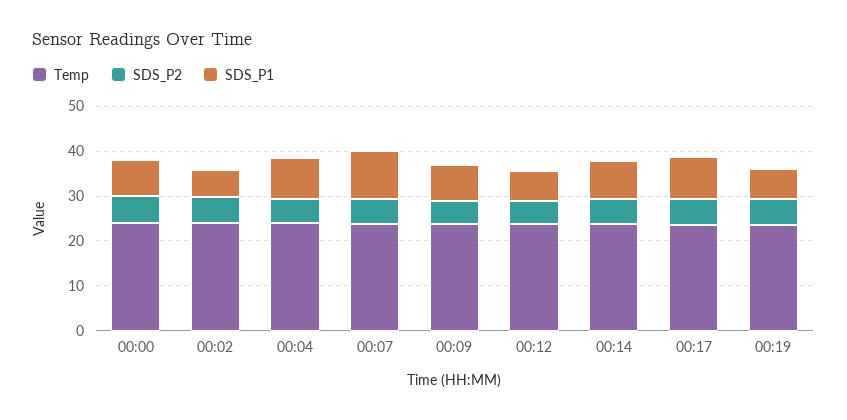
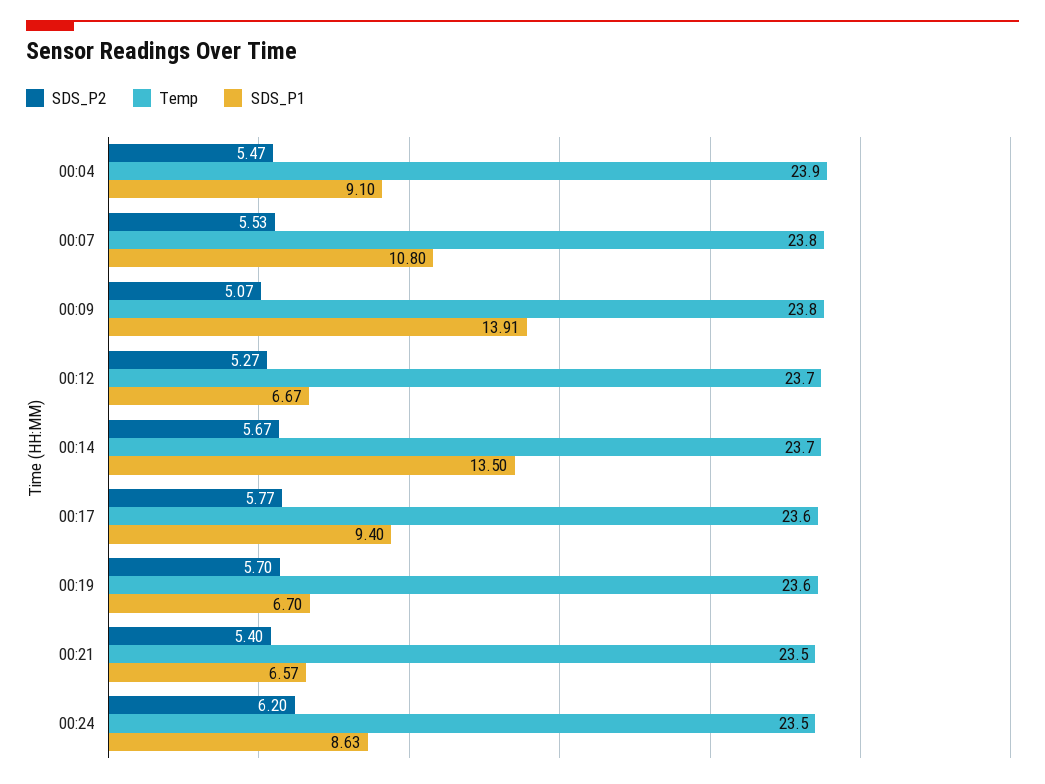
Temp, 00:00: 24 -> none
SDS_P2, 00:00: 6 -> none
SDS_P1, 00:00: 8 -> none
Temp, 00:02: 24 -> none
SDS_P2, 00:02: 6 -> none
SDS_P1, 00:02: 6 -> none
SDS_P1, 00:09: 8 -> 13.91
SDS_P1, 00:14: 8 -> 13.5
SDS_P2, 00:21: none -> 5.4
Temp, 00:21: none -> 23.5
SDS_P1, 00:21: none -> 6.57
SDS_P2, 00:24: none -> 6.2
Temp, 00:24: none -> 23.5
SDS_P1, 00:24: none -> 8.63

